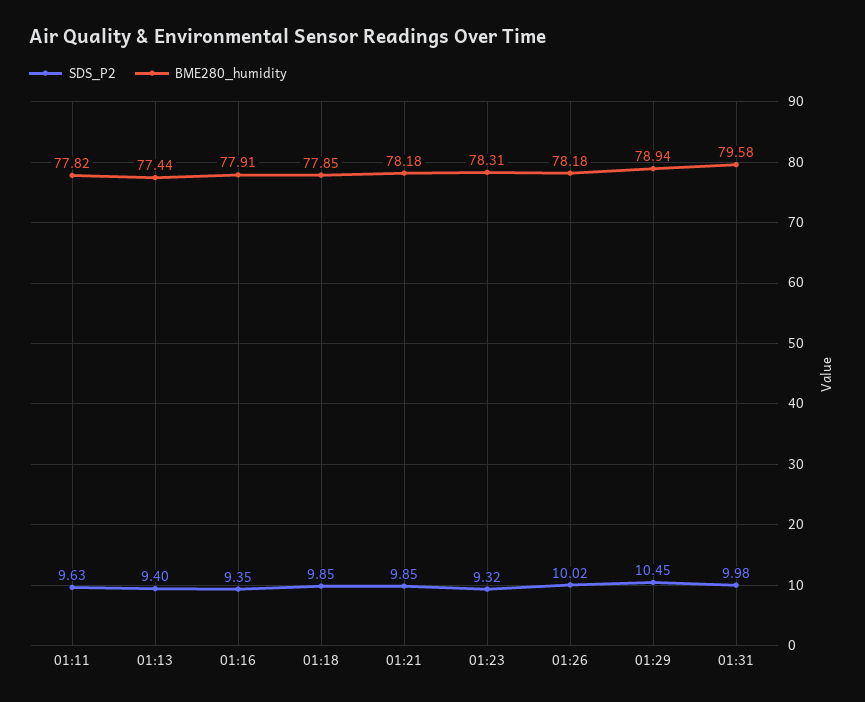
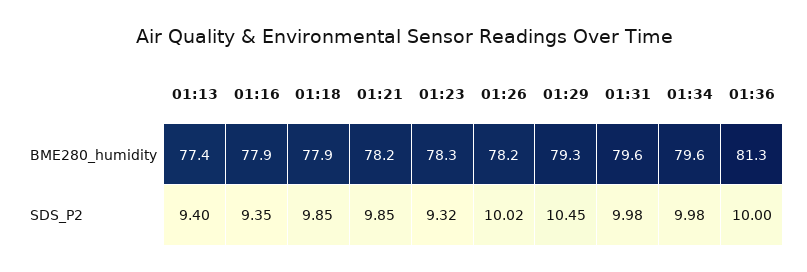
SDS_P2, 01:11: 9.63 -> none
BME280_humidity, 01:11: 77.82 -> none
BME280_humidity, 01:29: 78.94 -> 79.3
BME280_humidity, 01:34: none -> 79.6
BME280_humidity, 01:36: none -> 81.3
SDS_P2, 01:34: none -> 9.98
SDS_P2, 01:36: none -> 10

